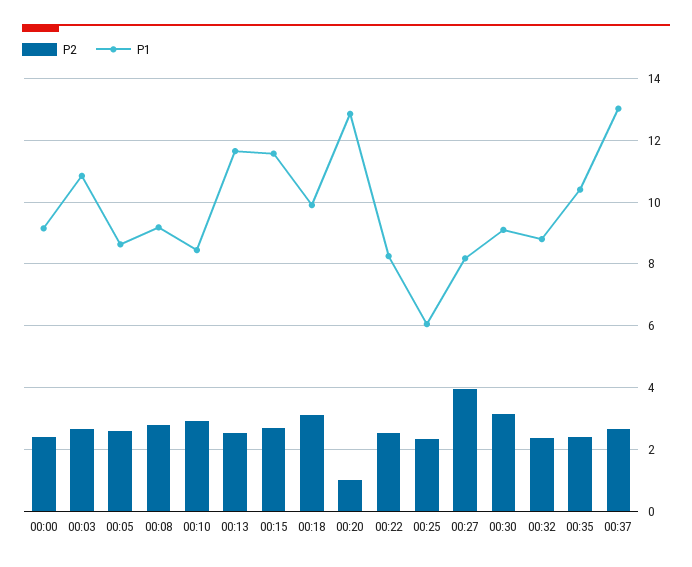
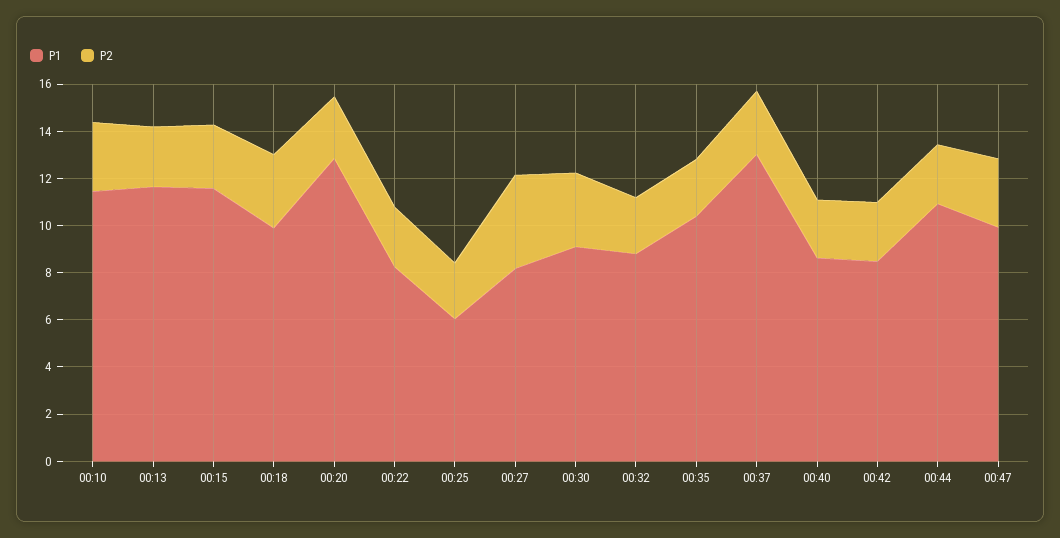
P2, 00:00: 2.4 -> none
P1, 00:00: 9.2 -> none
P2, 00:03: 2.6 -> none
P1, 00:03: 10.8 -> none
P2, 00:05: 2.6 -> none
P1, 00:05: 8.6 -> none
P2, 00:08: 2.8 -> none
P1, 00:08: 9.2 -> none
P1, 00:10: 8.4 -> 11.5
P2, 00:20: 1 -> 2.5
P1, 00:40: none -> 8.5
P2, 00:40: none -> 2.5
P1, 00:42: none -> 8.5
P2, 00:42: none -> 2.5
P1, 00:44: none -> 11
P2, 00:44: none -> 2.5
P1, 00:47: none -> 10
P2, 00:47: none -> 3

